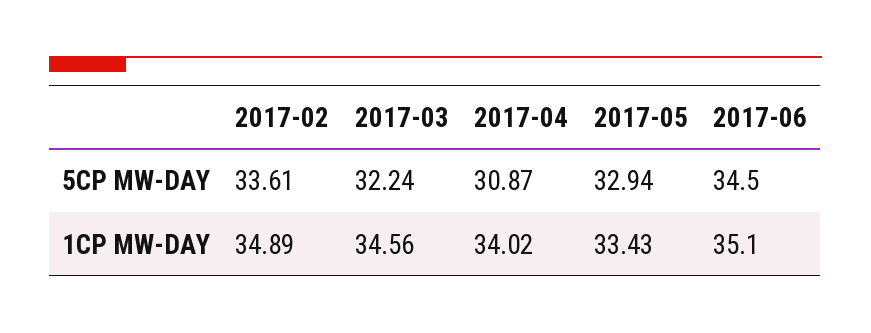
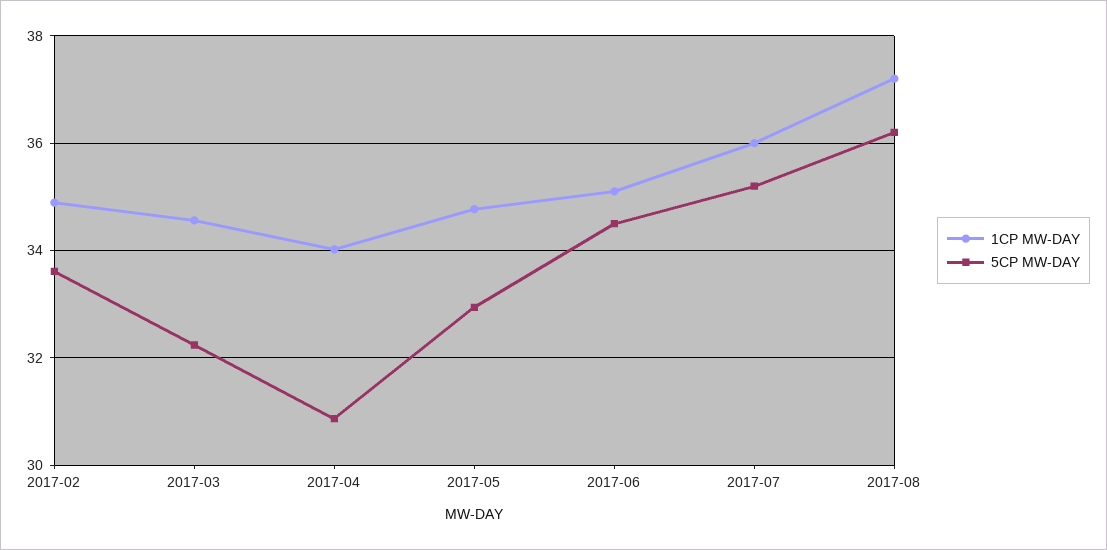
1CP MW-DAY, 2017-05: 33.43 -> 34.8
1CP MW-DAY, 2017-07: none -> 36
5CP MW-DAY, 2017-07: none -> 35.2
1CP MW-DAY, 2017-08: none -> 37.2
5CP MW-DAY, 2017-08: none -> 36.2

